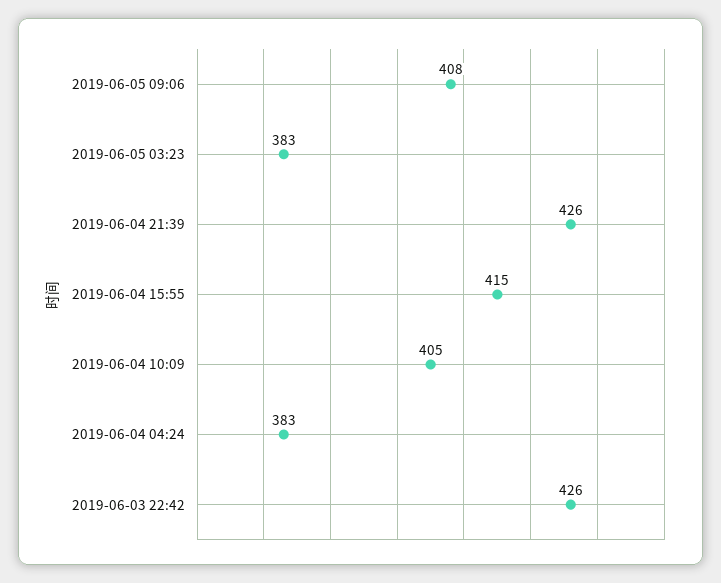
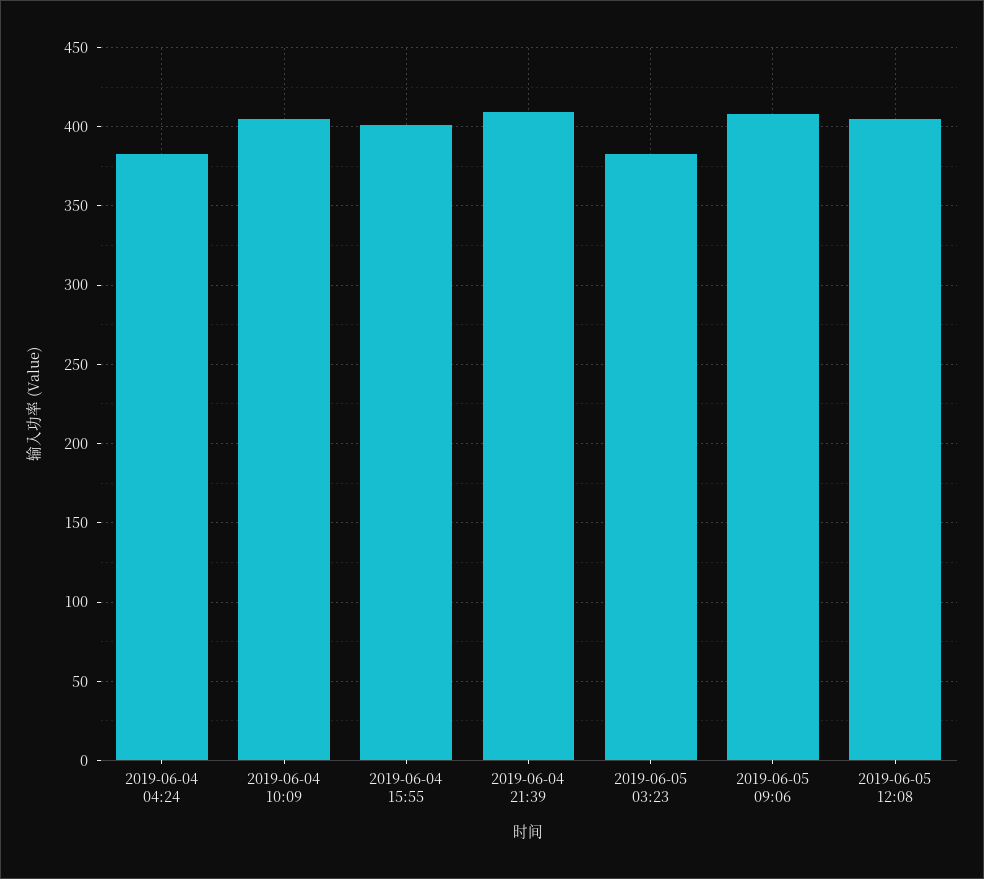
2019-06-04 21:39: 426 -> 410
2019-06-04 15:55: 415 -> 400
2019-06-03 22:42: 426 -> none
2019-06-05 12:08: none -> 405

